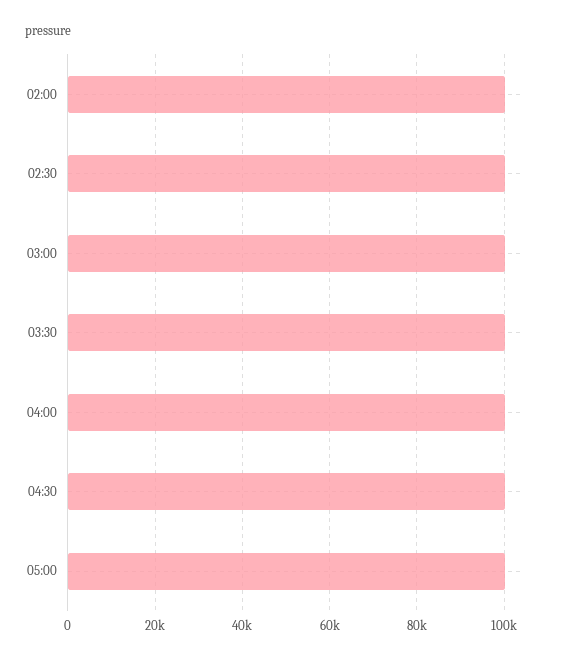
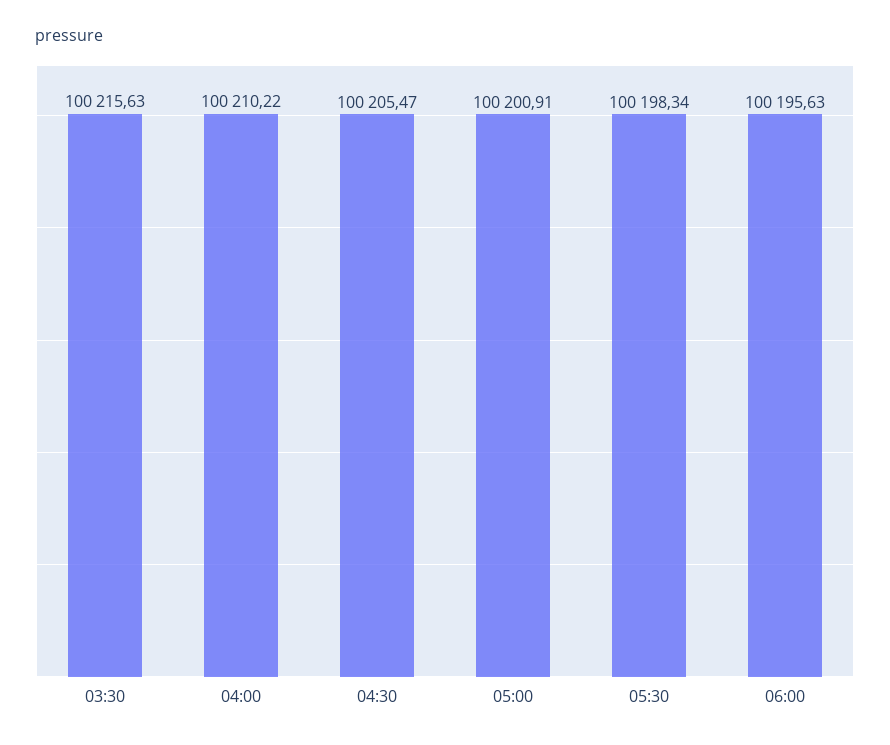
02:00: 100000 -> none
02:30: 100000 -> none
03:00: 100000 -> none
05:30: none -> 100198.34
06:00: none -> 100195.63

